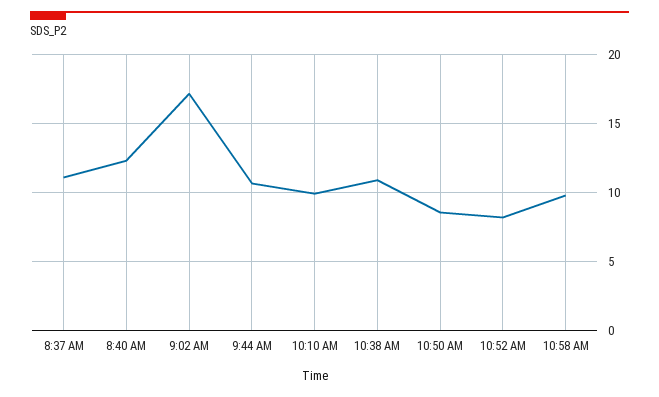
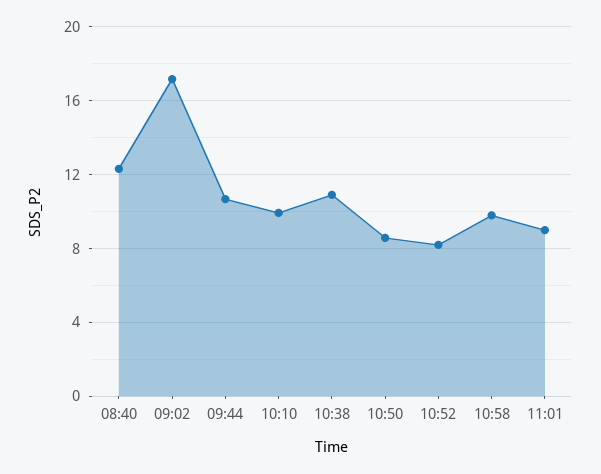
8:37 AM: 11 -> none
11:01: none -> 9

